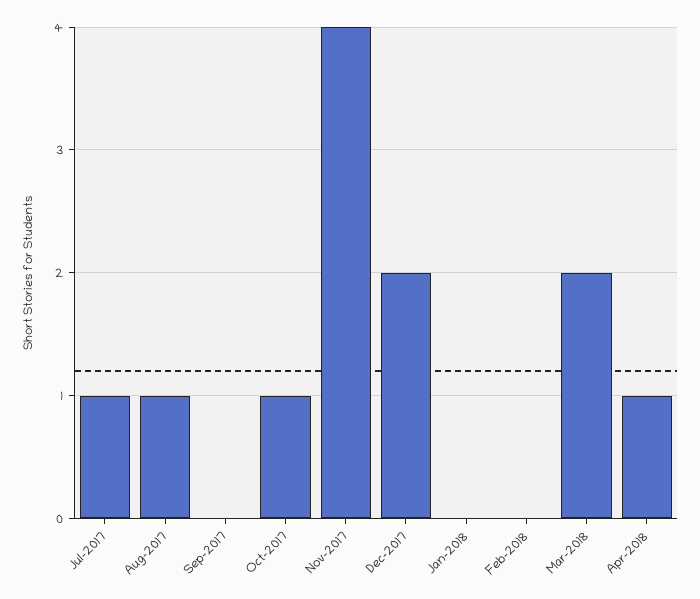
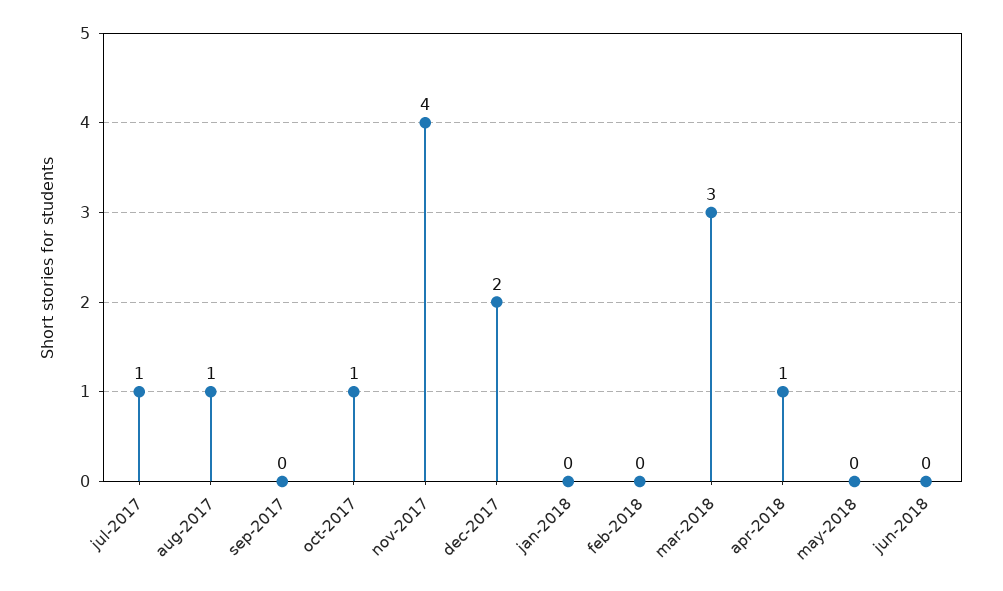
Mar-2018: 2 -> 3
may-2018: none -> 0
jun-2018: none -> 0

